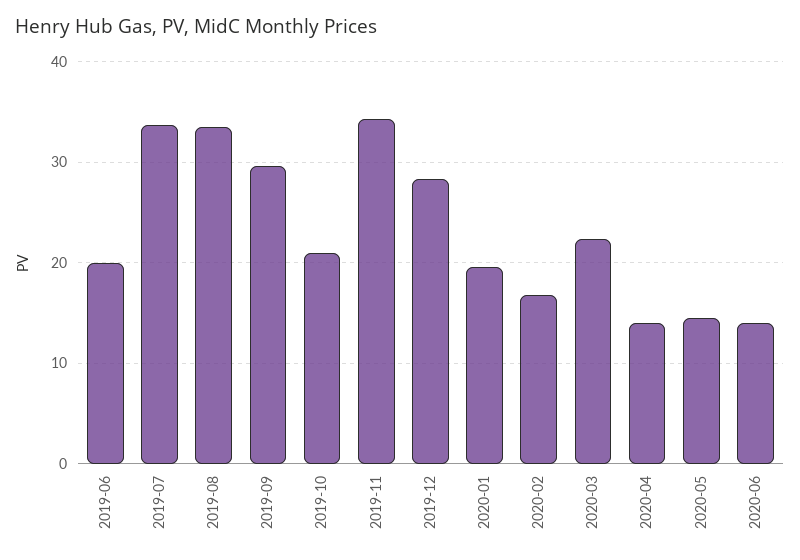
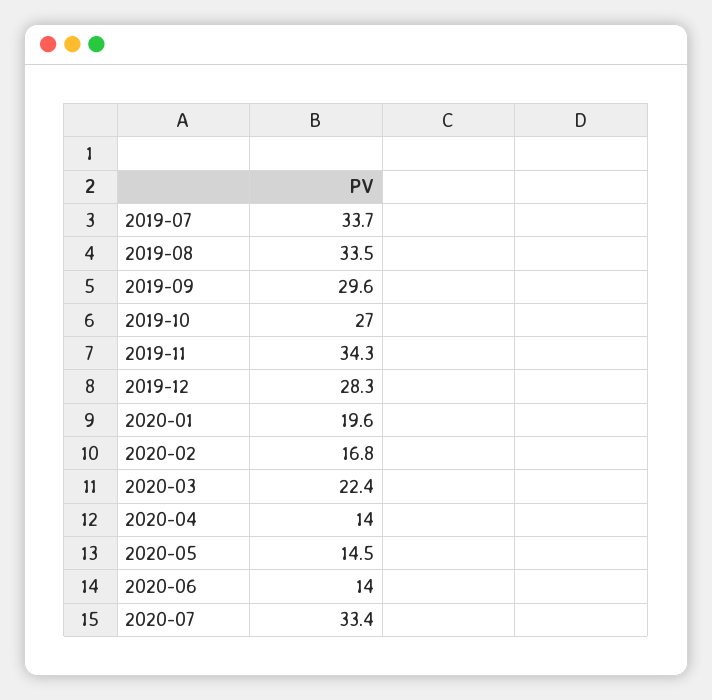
2019-06: 20 -> none
2019-10: 21 -> 27
2020-07: none -> 33.4

